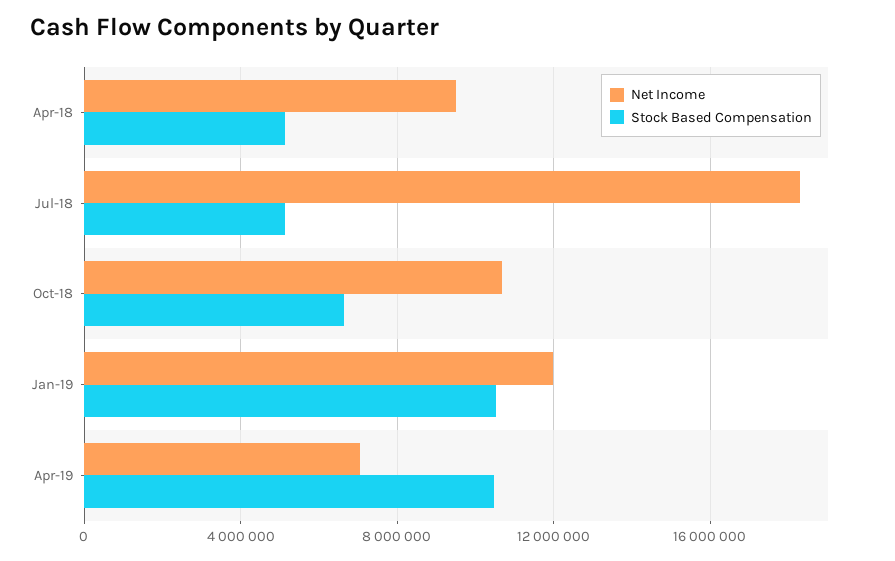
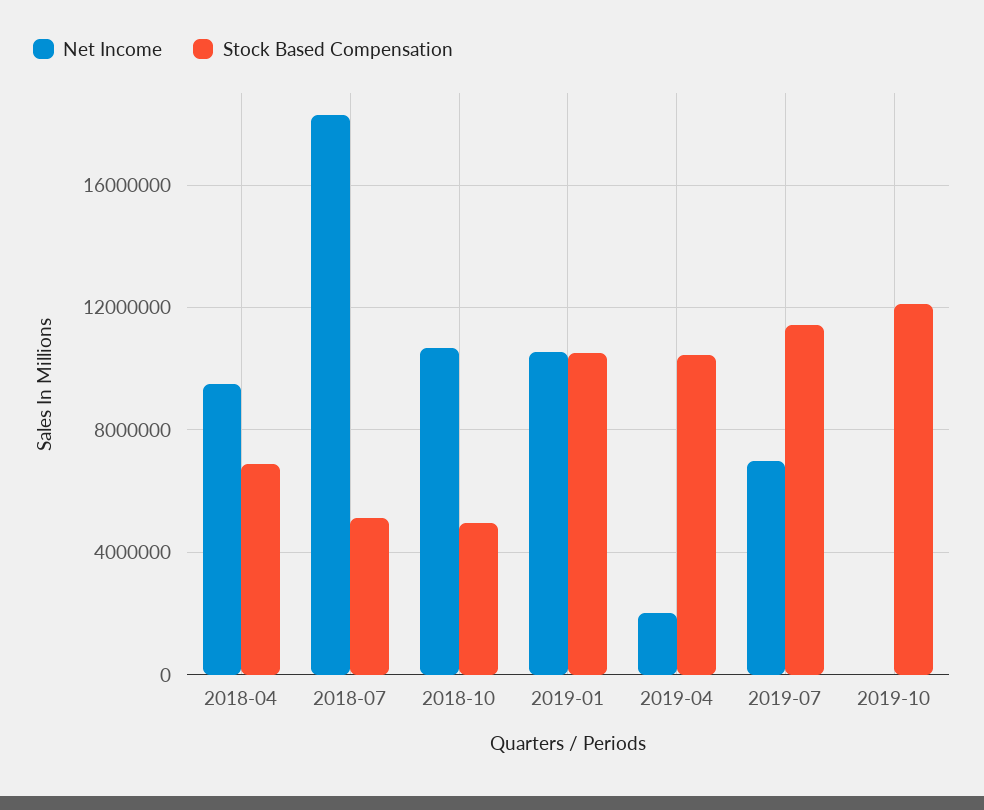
Stock Based Compensation, Apr-18: 5000000 -> 7000000
Stock Based Compensation, Oct-18: 6500000 -> 5000000
Net Income, Jan-19: 12000000 -> 10500000
Net Income, Apr-19: 7000000 -> 2000000
Net Income, 2019-07: none -> 7000000
Stock Based Compensation, 2019-07: none -> 11500000
Net Income, 2019-10: none -> 0
Stock Based Compensation, 2019-10: none -> 12000000

